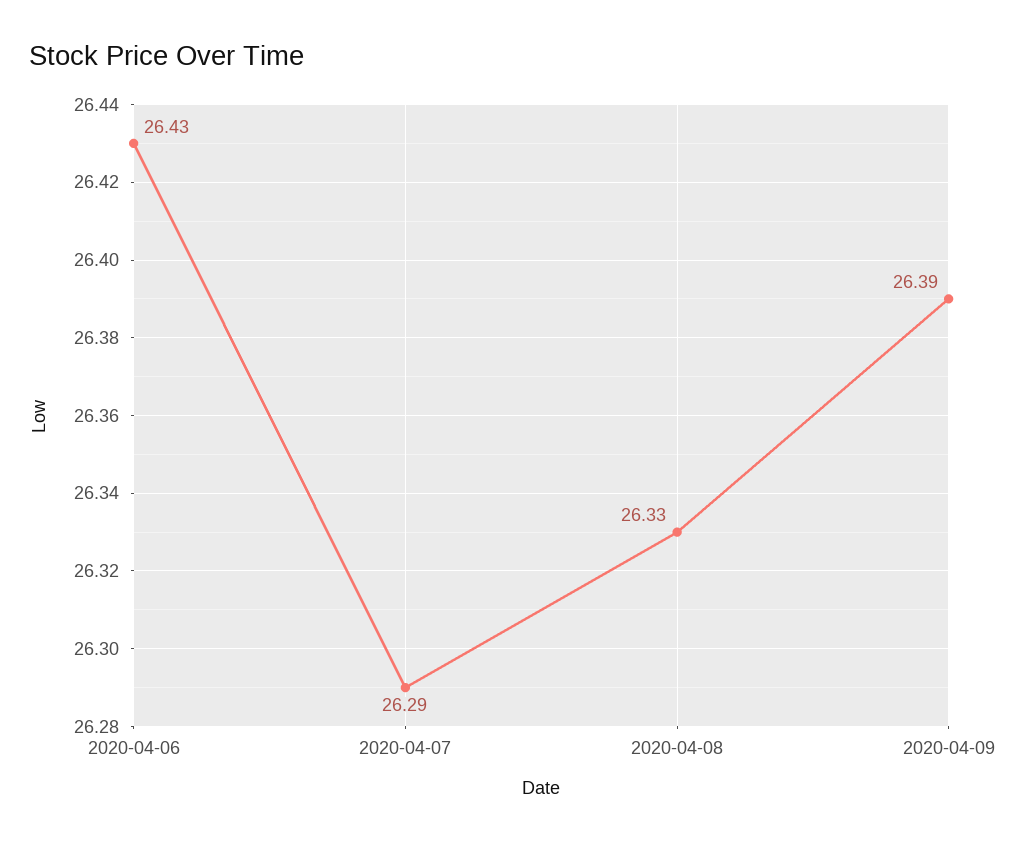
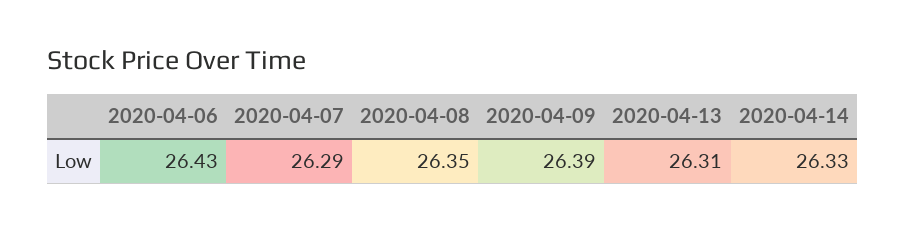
2020-04-08: 26.33 -> 26.35
2020-04-13: none -> 26.31
2020-04-14: none -> 26.33

